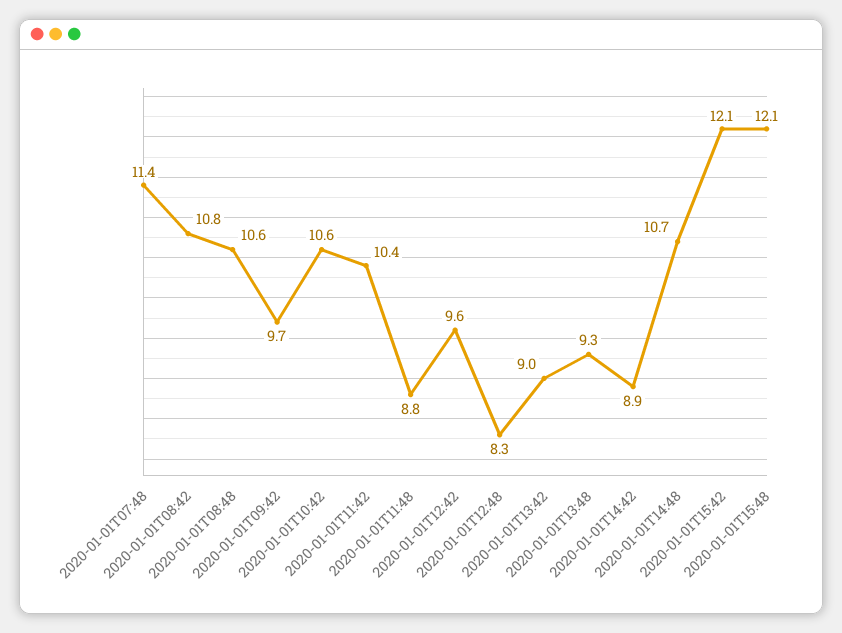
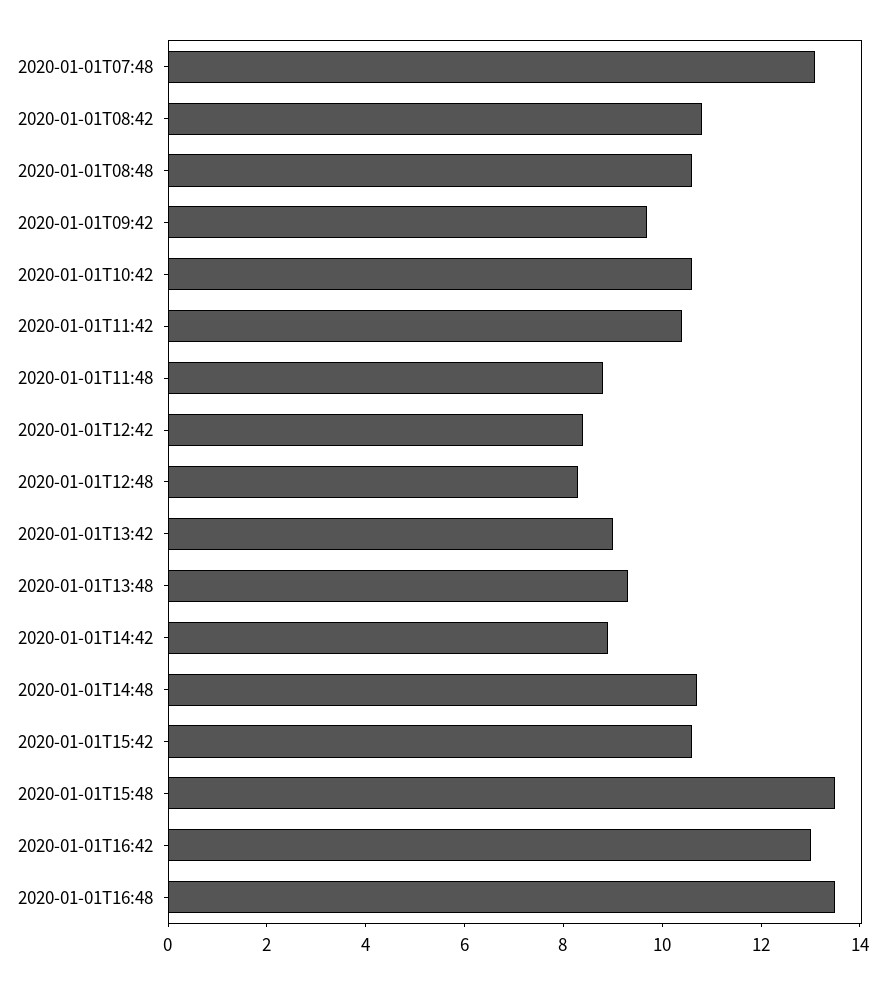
2020-01-01T07:48: 11.4 -> 13
2020-01-01T12:42: 9.6 -> 8.5
2020-01-01T15:42: 12.1 -> 10.5
2020-01-01T15:48: 12.1 -> 13.5
2020-01-01T16:42: none -> 13
2020-01-01T16:48: none -> 13.5

